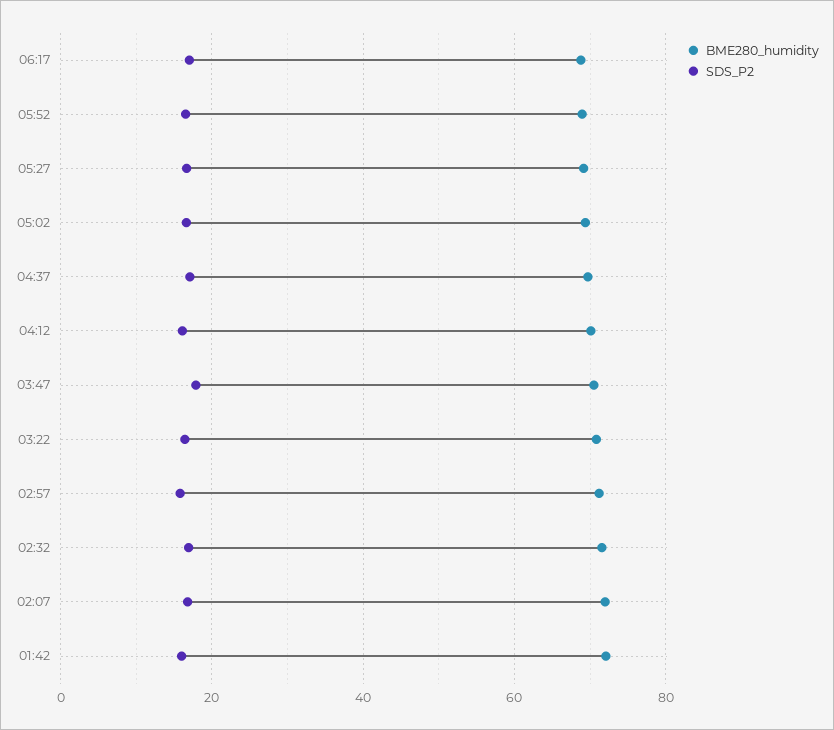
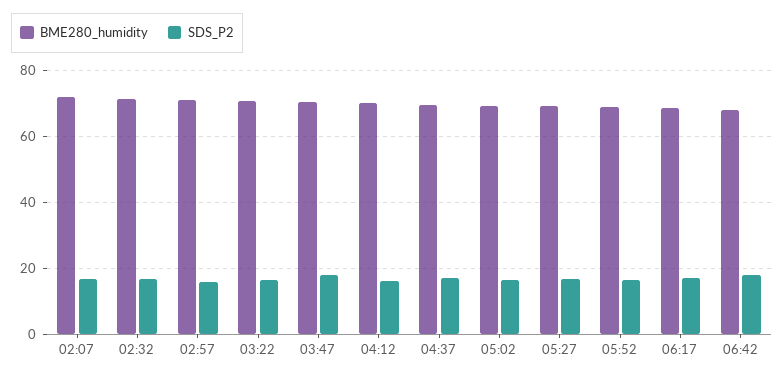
BME280_humidity, 01:42: 72 -> none
SDS_P2, 01:42: 16 -> none
BME280_humidity, 06:42: none -> 68
SDS_P2, 06:42: none -> 18

